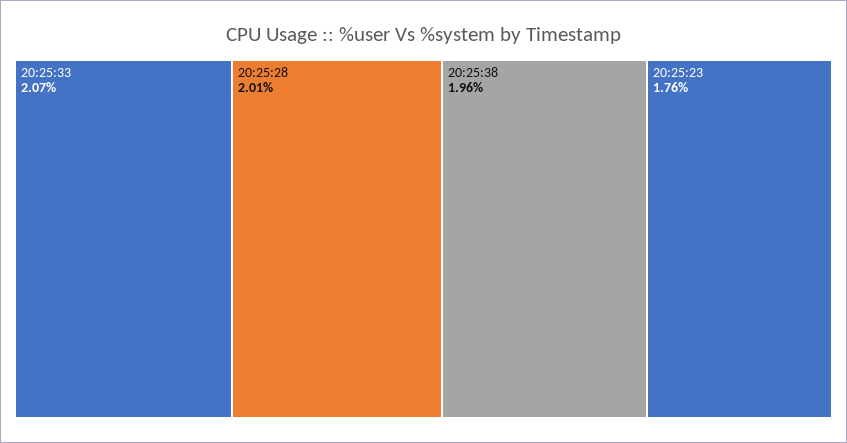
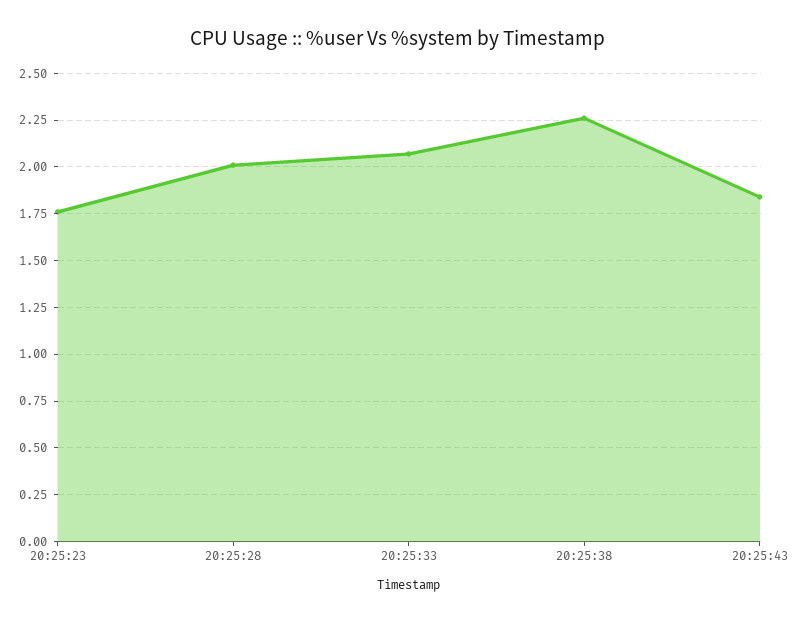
20:25:38: 1.96 -> 2.25
20:25:43: none -> 1.85

